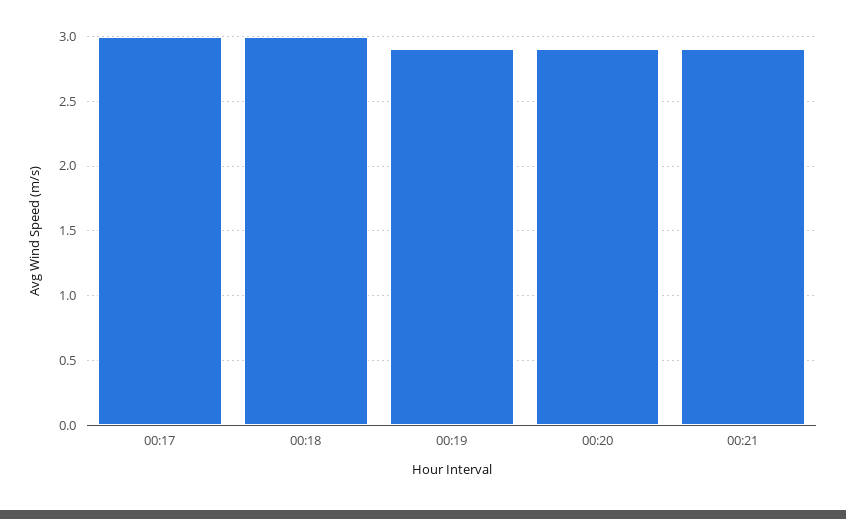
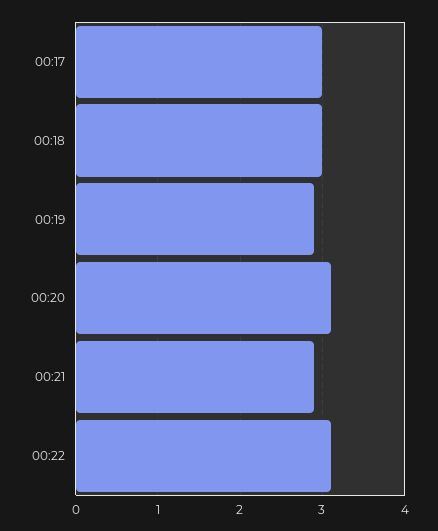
00:20: 2.9 -> 3.1
00:22: none -> 3.1

